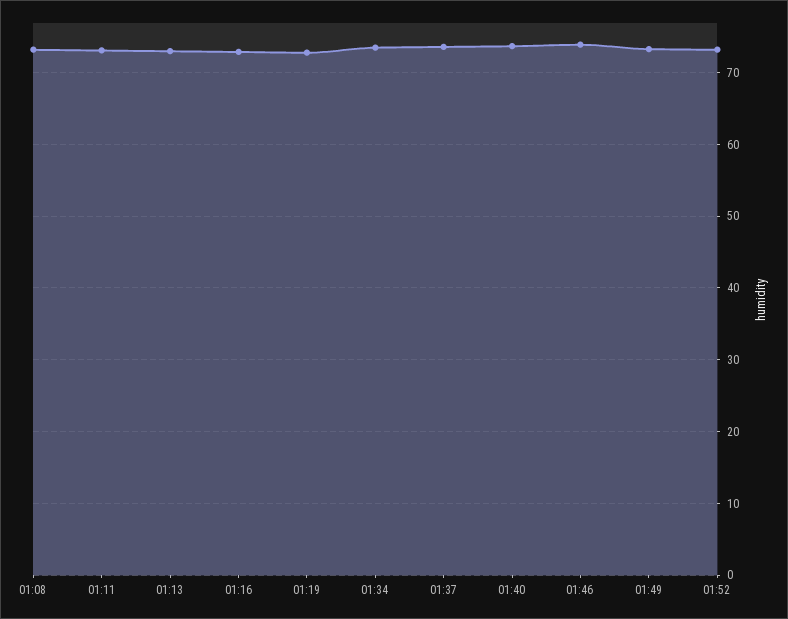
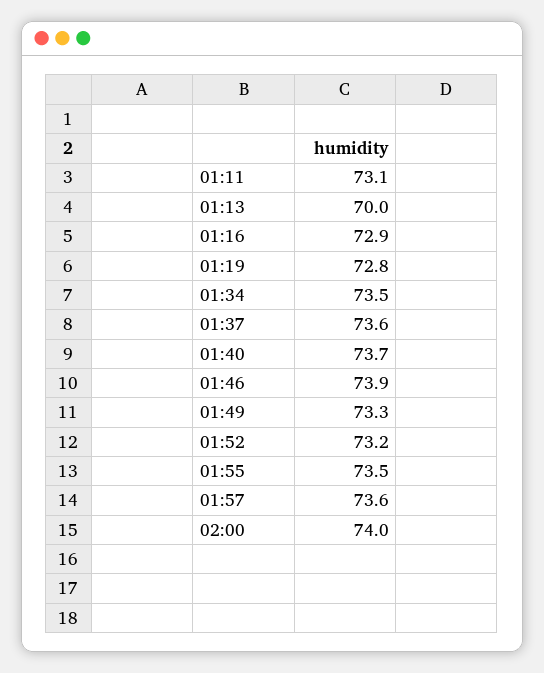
01:08: 73 -> none
01:13: 73 -> 70
01:55: none -> 73.5
01:57: none -> 73.6
02:00: none -> 74

